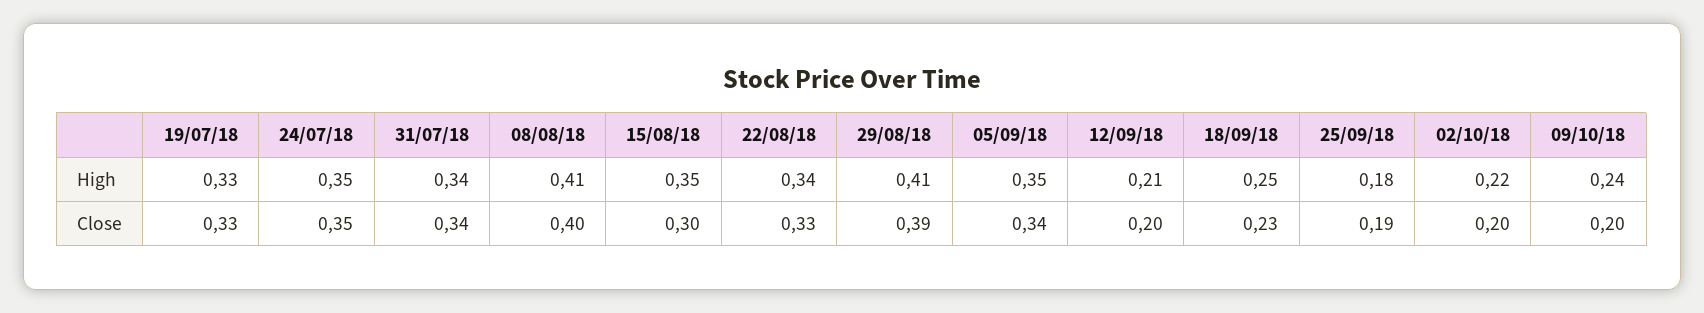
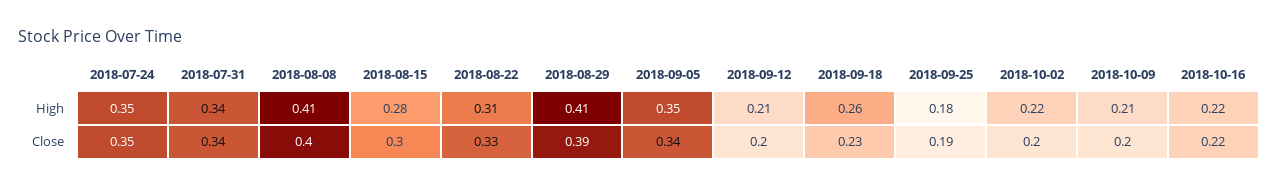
19/07/18, High: 0.33 -> none
15/08/18, High: 0.35 -> 0.28
22/08/18, High: 0.34 -> 0.31
18/09/18, High: 0.25 -> 0.26
09/10/18, High: 0.24 -> 0.21
19/07/18, Close: 0.33 -> none
2018-10-16, High: none -> 0.22
2018-10-16, Close: none -> 0.22

